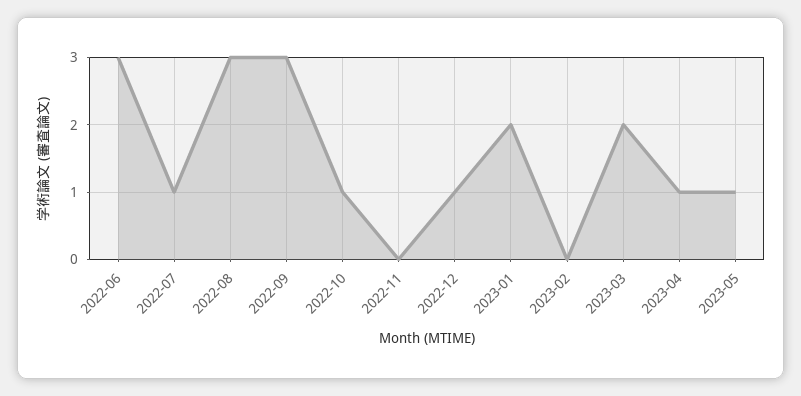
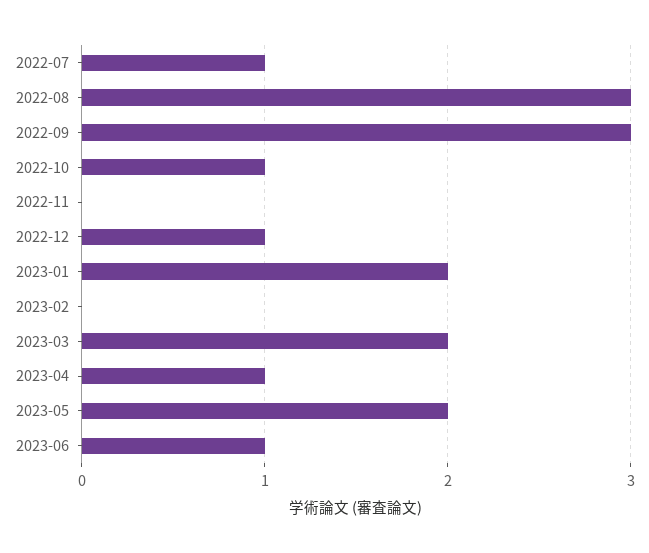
2022-06: 3 -> none
2023-05: 1 -> 2
2023-06: none -> 1

